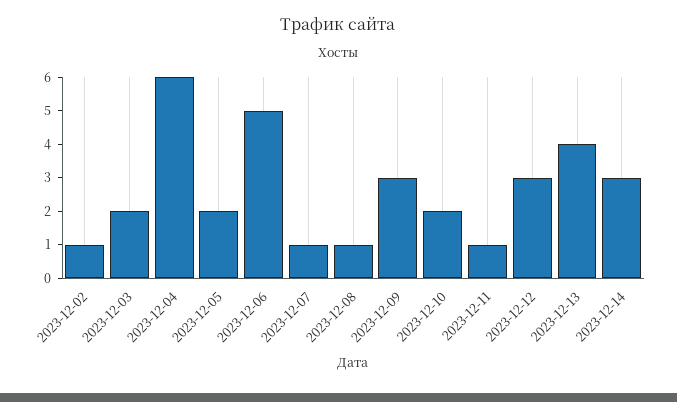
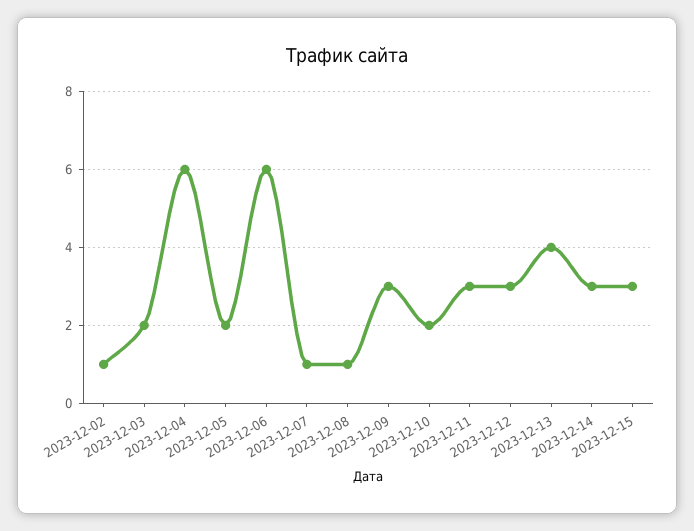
2023-12-06: 5 -> 6
2023-12-11: 1 -> 3
2023-12-15: none -> 3

